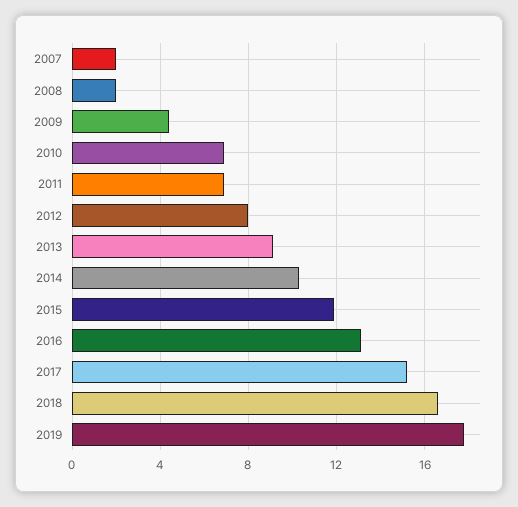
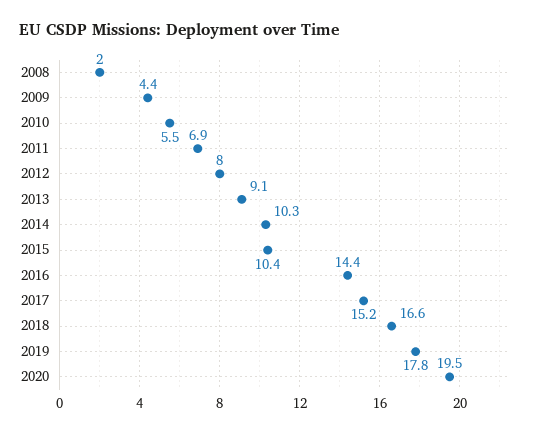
2007: 2 -> none
2010: 7 -> 5.5
2015: 12 -> 10.4
2016: 13 -> 14.4
2020: none -> 19.5

